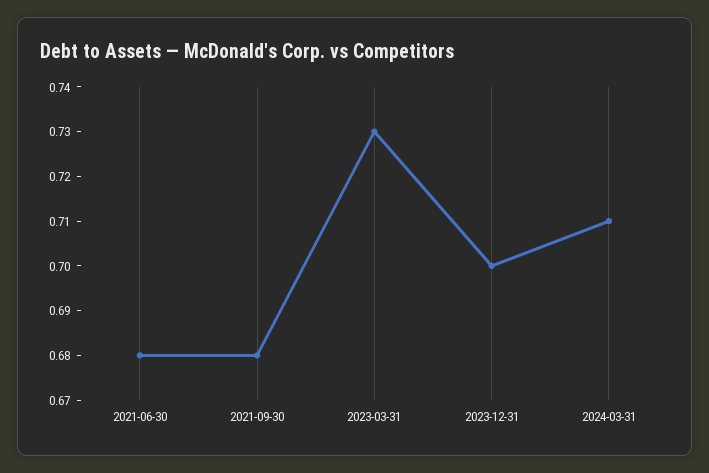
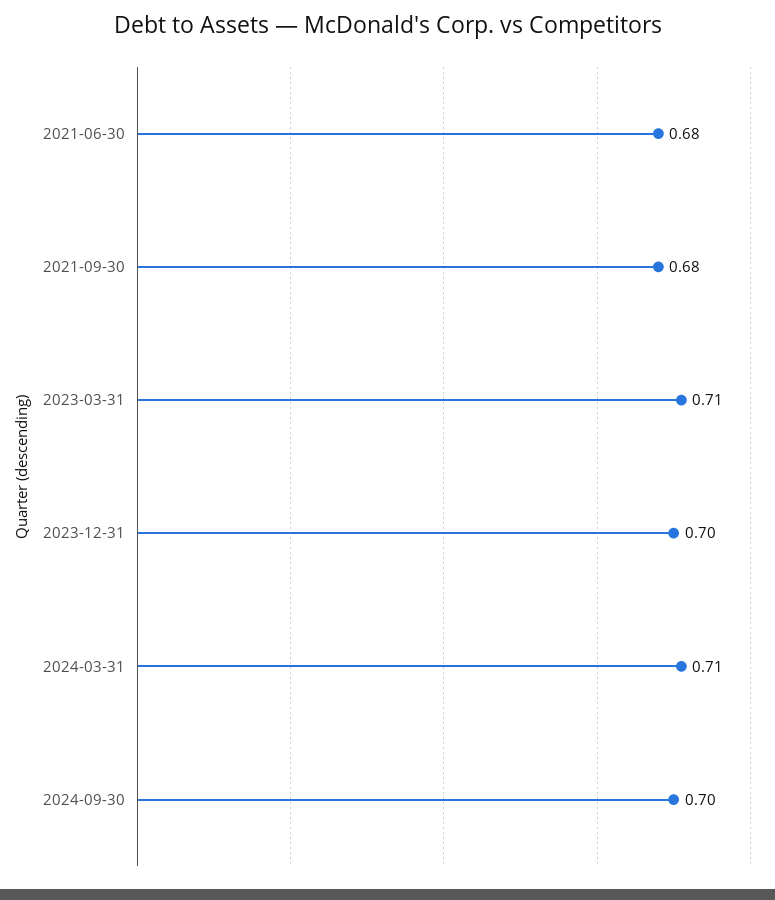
2023-03-31: 0.73 -> 0.71
2024-09-30: none -> 0.7

